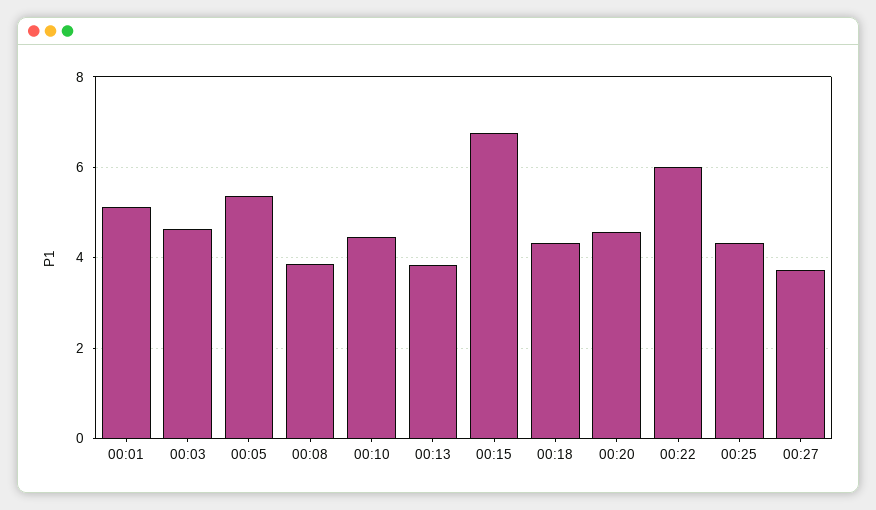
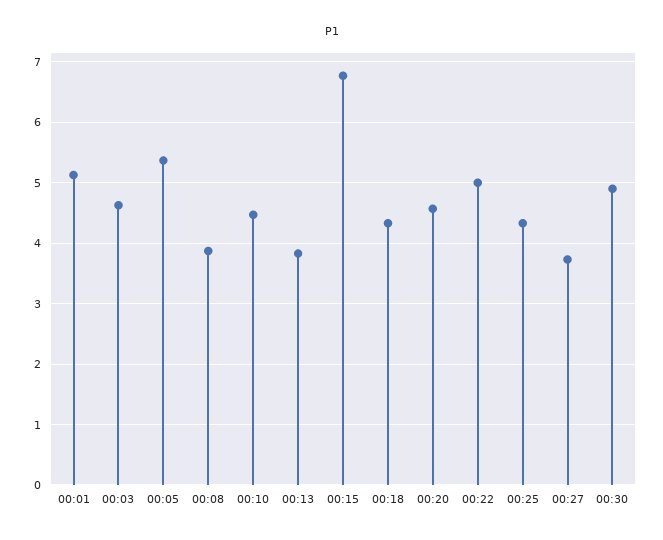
00:22: 6 -> 5
00:30: none -> 4.9

